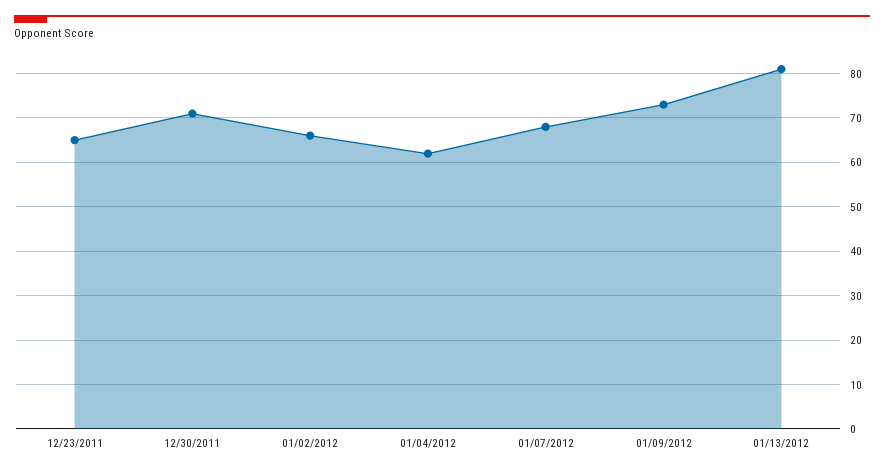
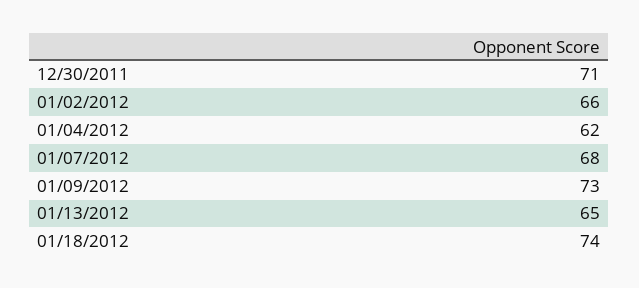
12/23/2011: 65 -> none
01/13/2012: 80 -> 65
01/18/2012: none -> 74

